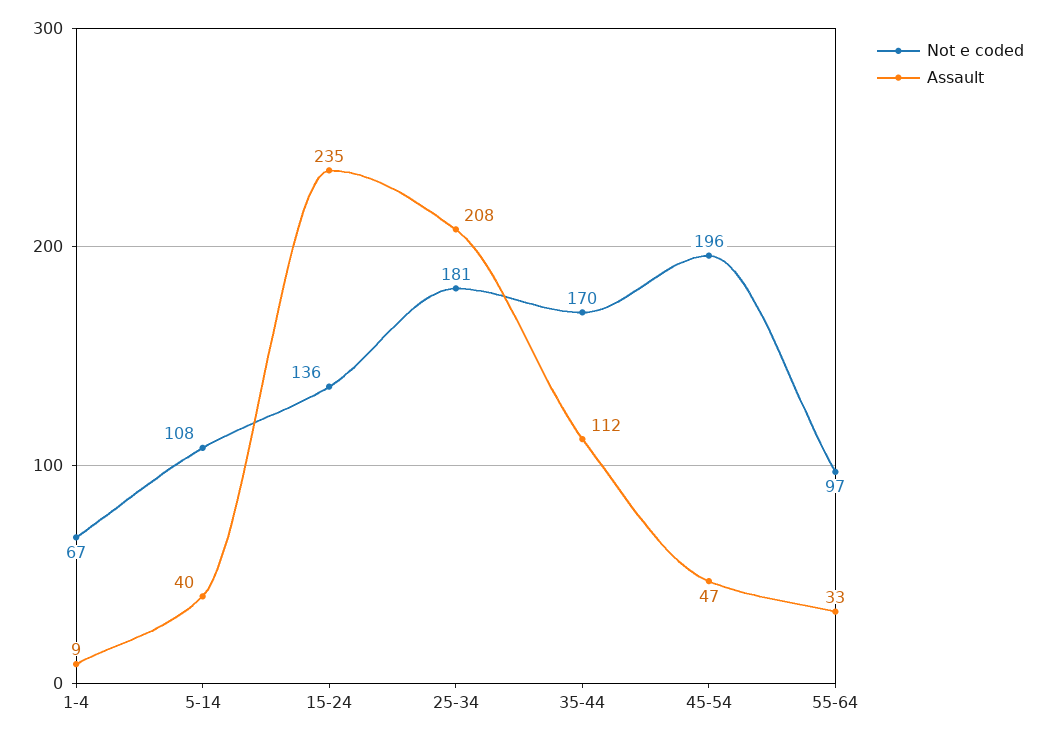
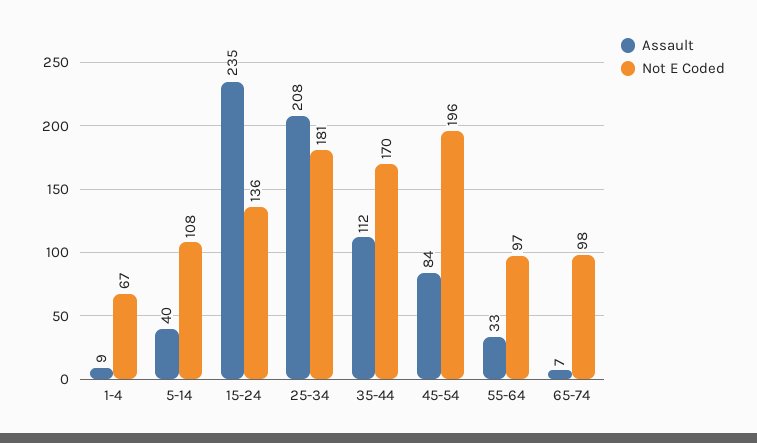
Assault, 45-54: 47 -> 84
Assault, 65-74: none -> 7
Not e coded, 65-74: none -> 98

